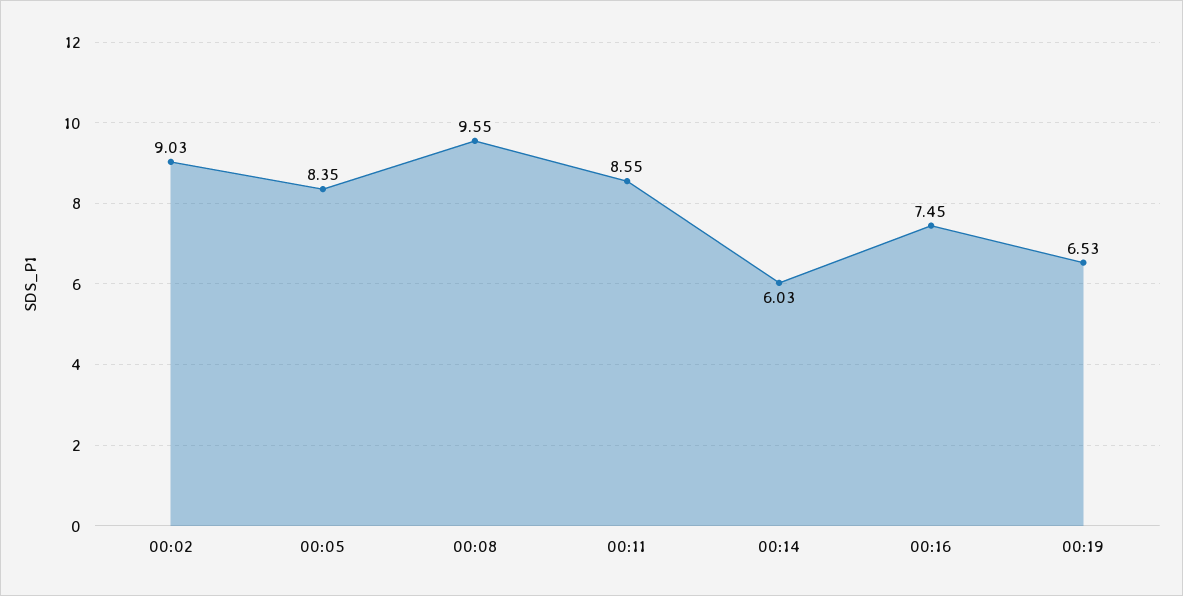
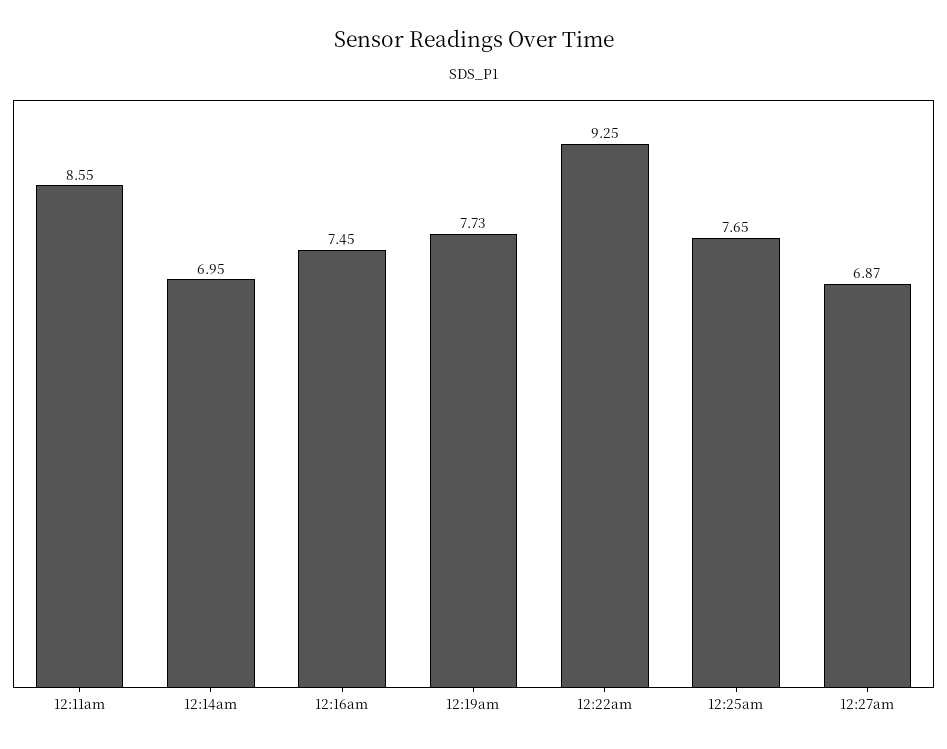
00:02: 9.03 -> none
00:05: 8.35 -> none
00:08: 9.55 -> none
00:14: 6.03 -> 6.95
00:19: 6.53 -> 7.73
12:22am: none -> 9.25
12:25am: none -> 7.65
12:27am: none -> 6.87

